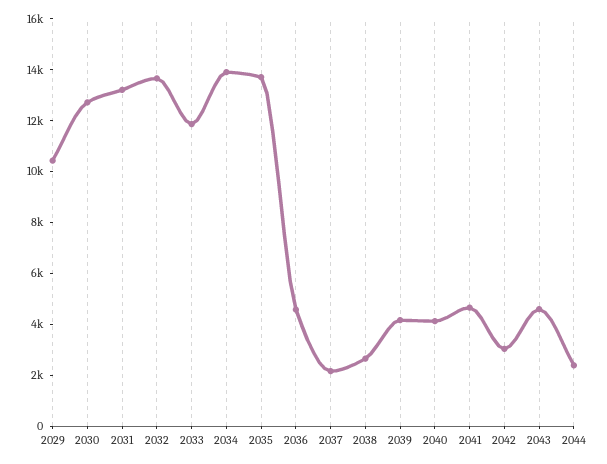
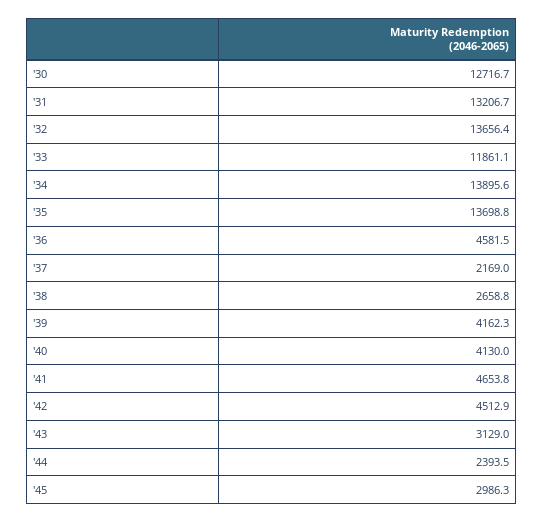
2029: 10500 -> none
2042: 3000 -> 4512.9
2043: 4500 -> 3129
'45: none -> 2986.3

